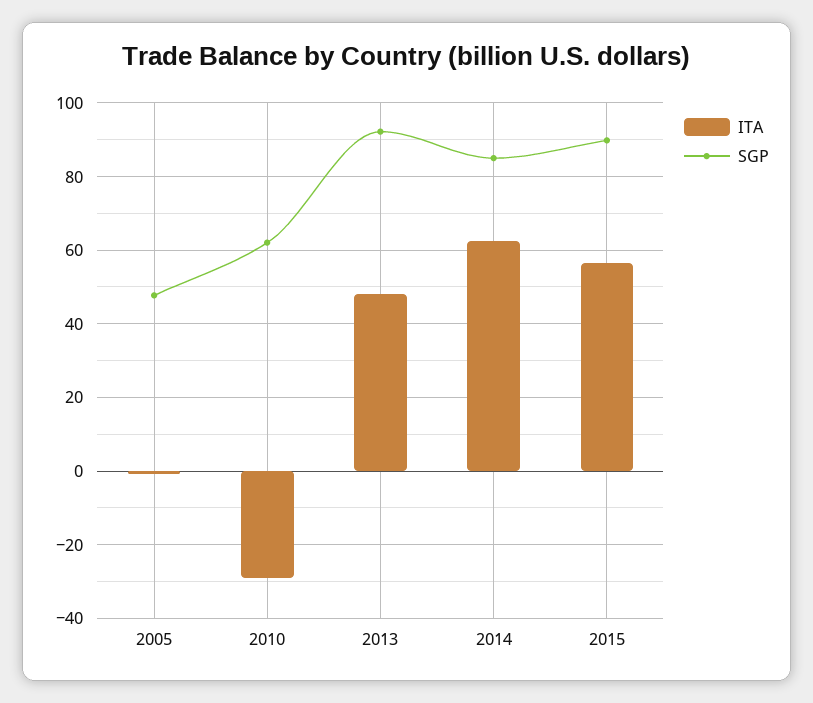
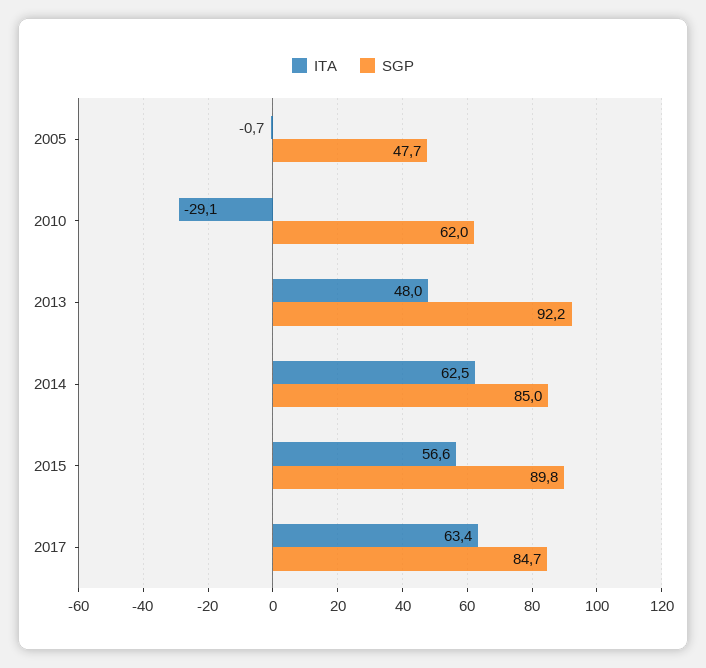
ITA, 2017: none -> 63.4
SGP, 2017: none -> 84.7

